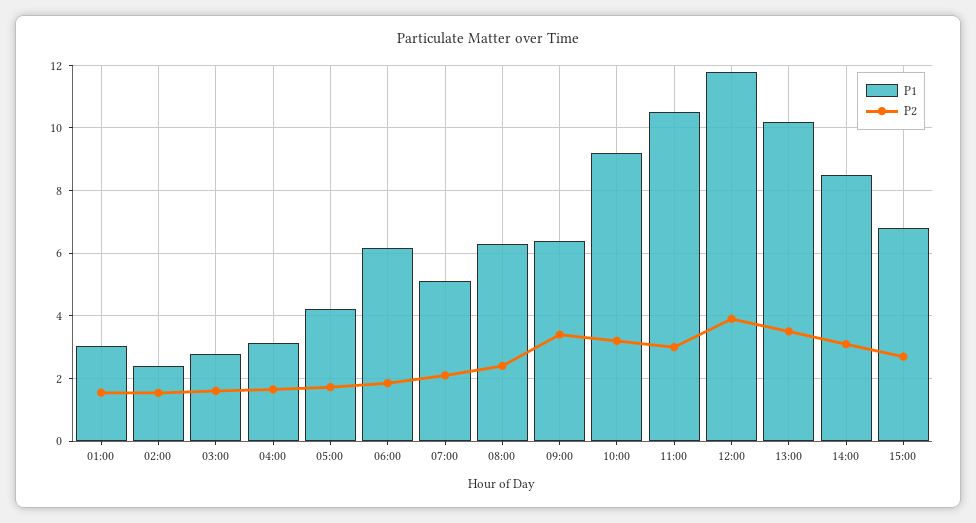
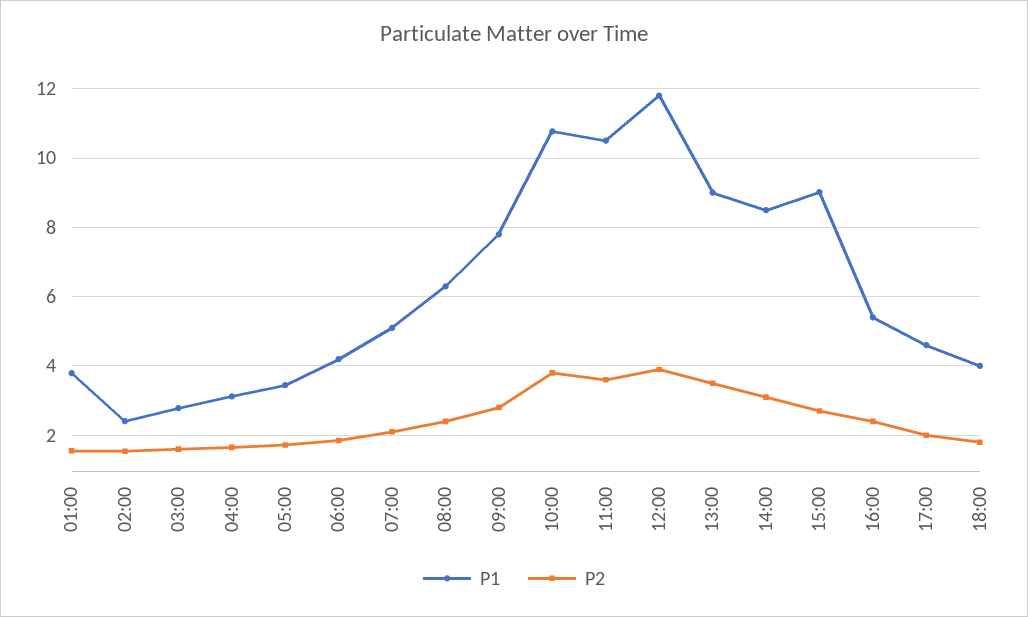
P1, 01:00: 3 -> 3.8
P1, 05:00: 4.2 -> 3.4
P1, 06:00: 6.2 -> 4.2
P1, 09:00: 6.4 -> 7.8
P2, 09:00: 3.4 -> 2.8
P1, 10:00: 9.2 -> 10.8
P2, 10:00: 3.2 -> 3.8
P2, 11:00: 3 -> 3.6
P1, 13:00: 10.2 -> 9
P1, 15:00: 6.8 -> 9
P1, 16:00: none -> 5.4
P2, 16:00: none -> 2.4
P1, 17:00: none -> 4.6
P2, 17:00: none -> 2
P1, 18:00: none -> 4
P2, 18:00: none -> 1.8

